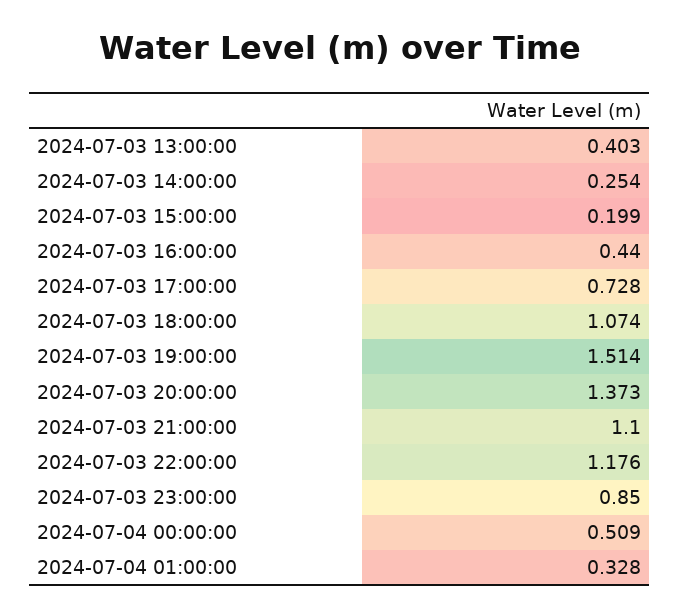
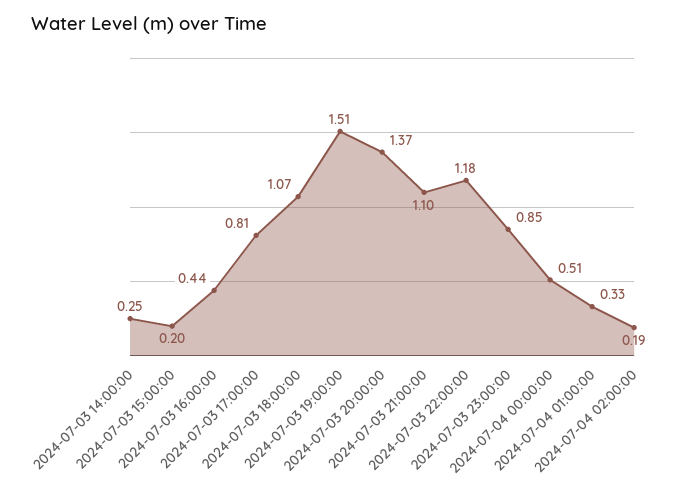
2024-07-03 13:00:00: 0.403 -> none
2024-07-03 17:00:00: 0.728 -> 0.81
2024-07-04 02:00:00: none -> 0.19

